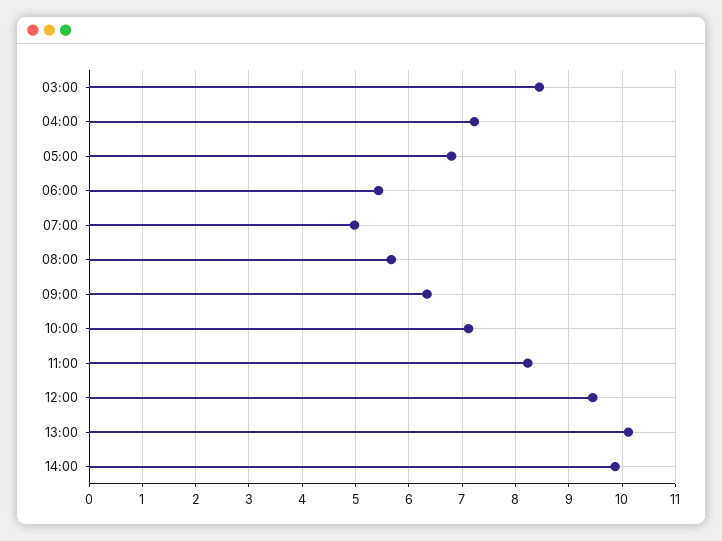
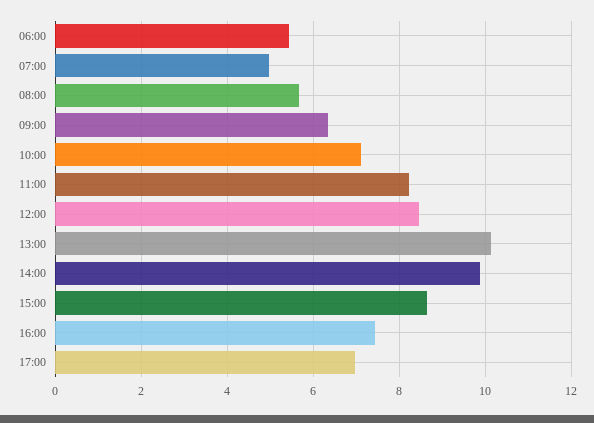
03:00: 8.4 -> none
04:00: 7.2 -> none
05:00: 6.8 -> none
12:00: 9.4 -> 8.4
15:00: none -> 8.6
16:00: none -> 7.4
17:00: none -> 7

